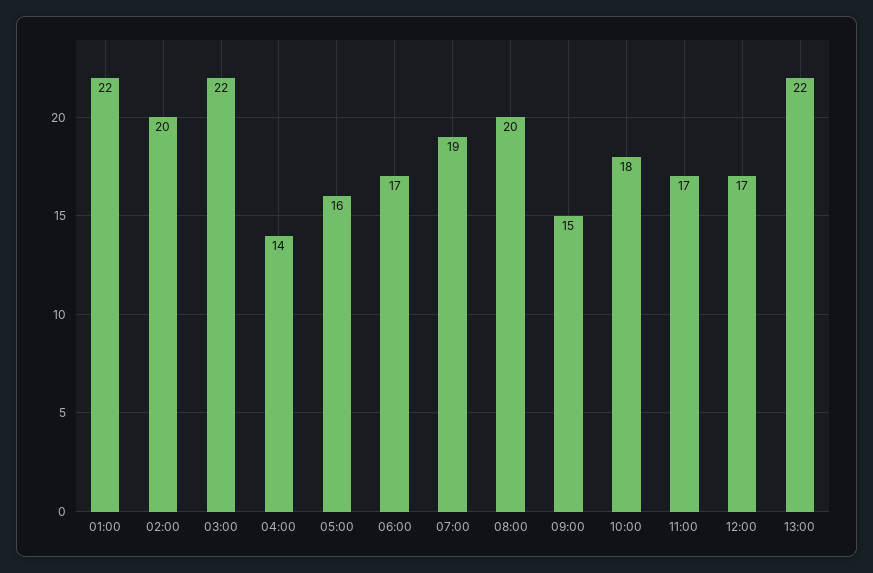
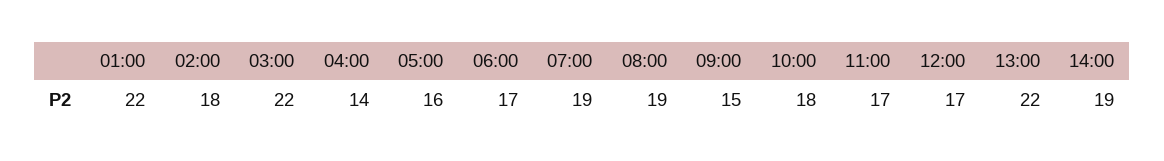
02:00: 20 -> 18
08:00: 20 -> 19
14:00: none -> 19

